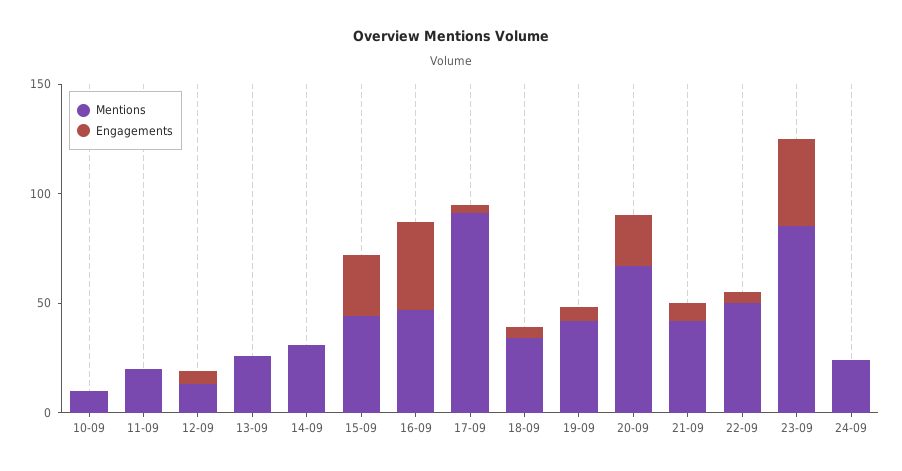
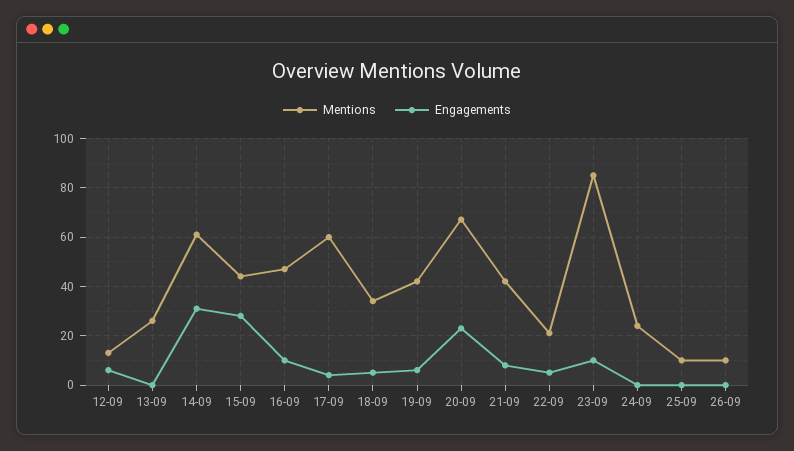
Mentions, 10-09: 10 -> none
Engagements, 10-09: 0 -> none
Mentions, 11-09: 20 -> none
Engagements, 11-09: 0 -> none
Mentions, 14-09: 30 -> 60
Engagements, 14-09: 0 -> 30
Engagements, 16-09: 40 -> 10
Mentions, 17-09: 90 -> 60
Mentions, 22-09: 50 -> 20
Engagements, 23-09: 40 -> 10
Mentions, 25-09: none -> 10
Engagements, 25-09: none -> 0
Mentions, 26-09: none -> 10
Engagements, 26-09: none -> 0

